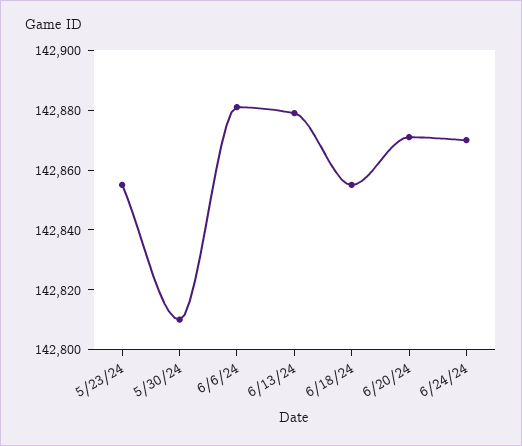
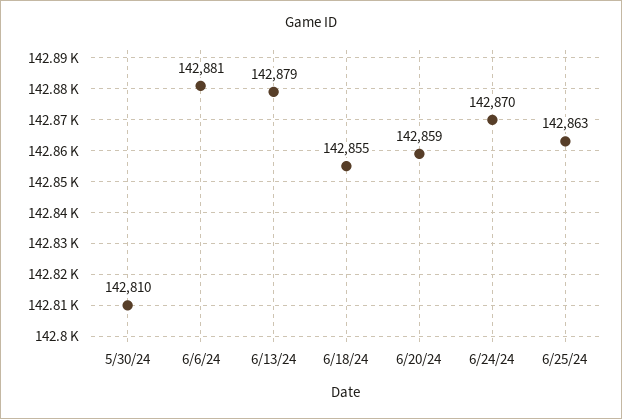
5/23/24: 142855 -> none
6/20/24: 142870 -> 142859
6/25/24: none -> 142863

